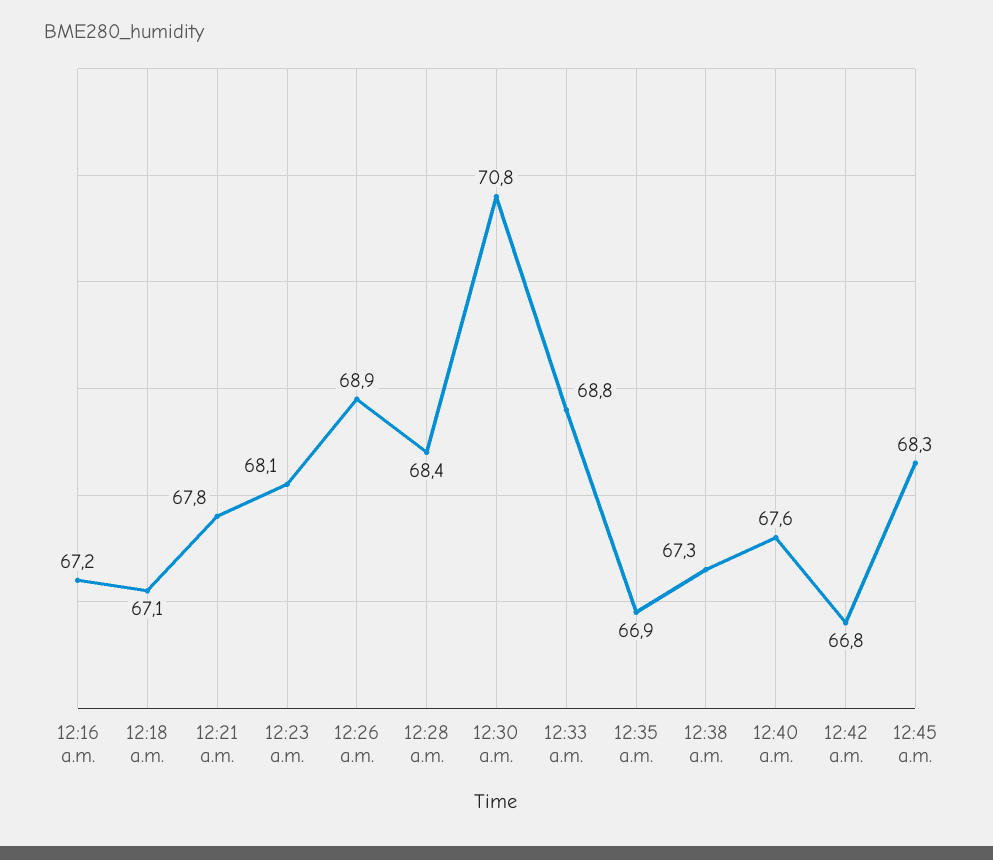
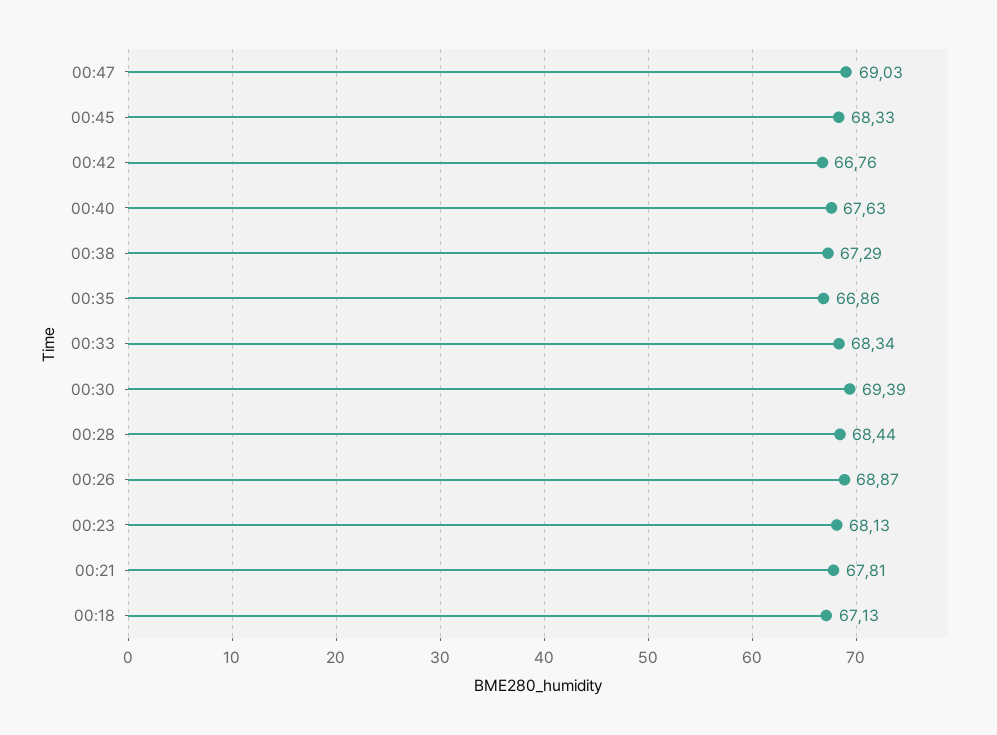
12:16 a.m.: 67.2 -> none
12:30 a.m.: 70.8 -> 69.39
12:33 a.m.: 68.8 -> 68.34
00:47: none -> 69.03

